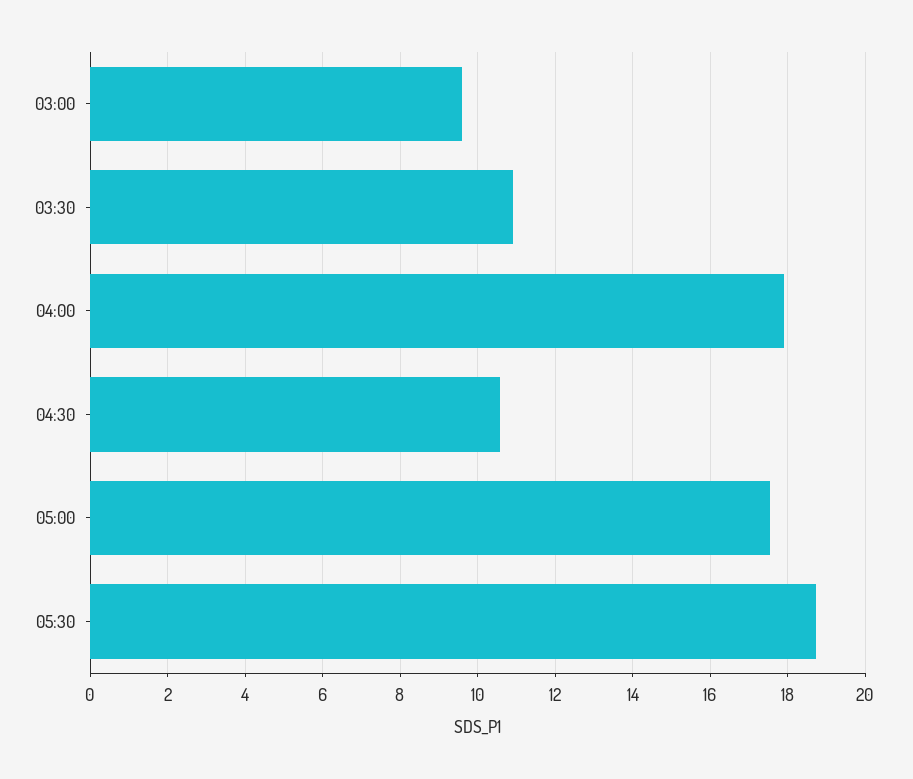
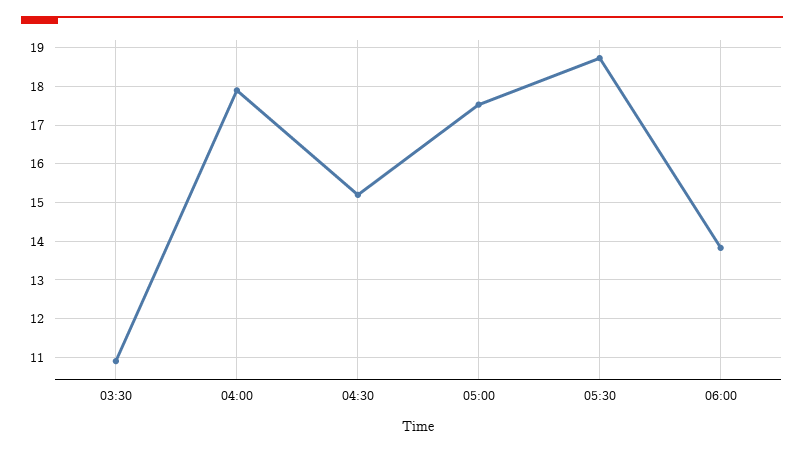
03:00: 9.6 -> none
04:30: 10.6 -> 15.2
06:00: none -> 13.8

